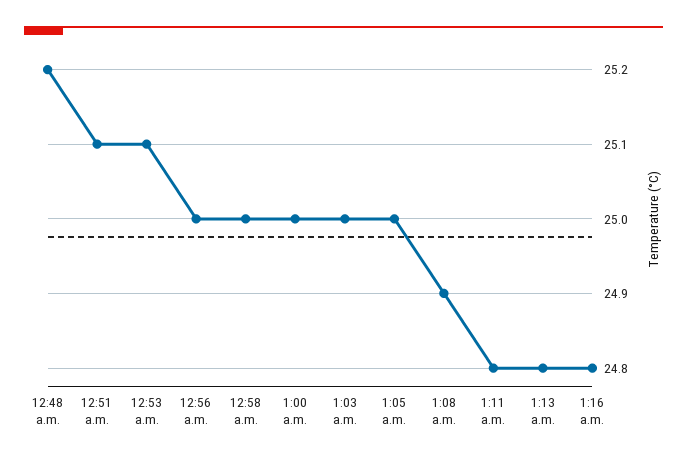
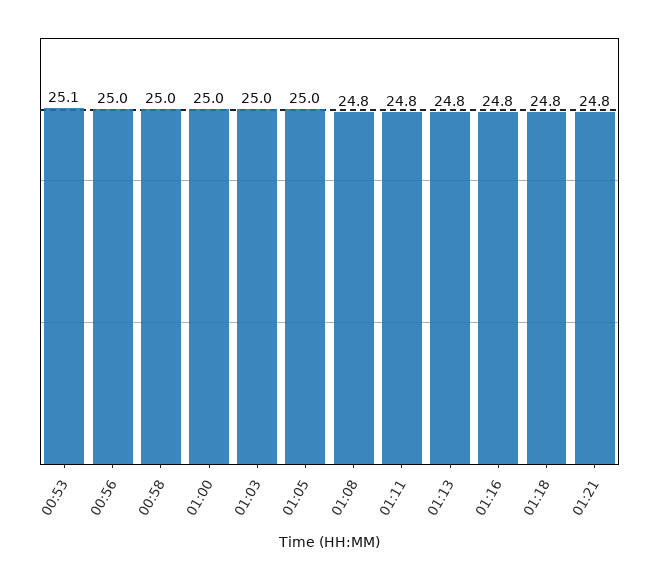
12:48 a.m.: 25.2 -> none
12:51 a.m.: 25.1 -> none
1:08 a.m.: 24.9 -> 24.8
01:18: none -> 24.8
01:21: none -> 24.8

